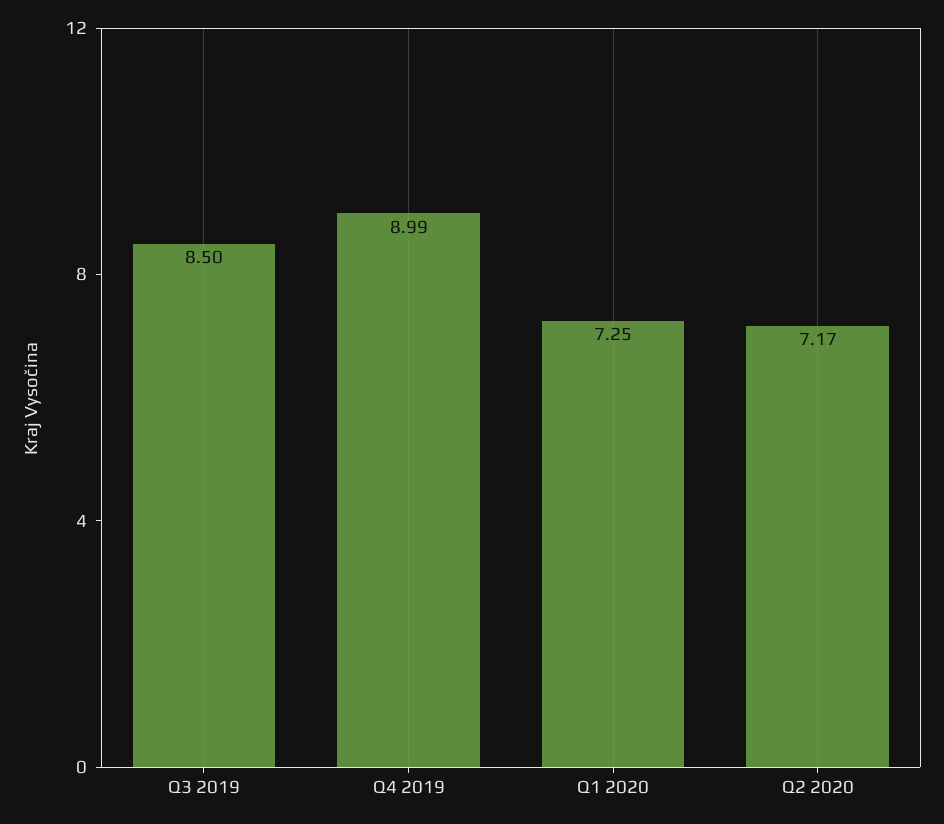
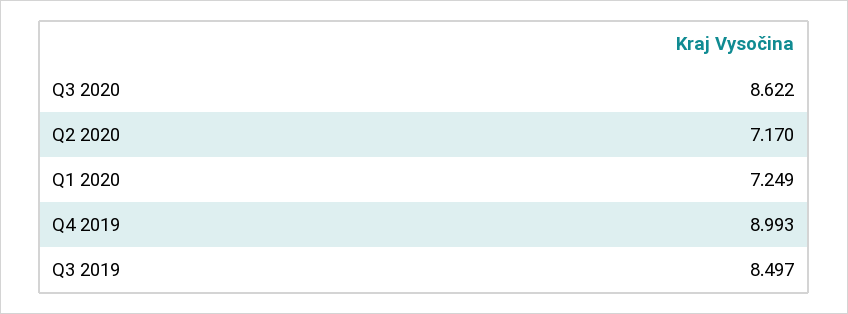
Q3 2020: none -> 8.622

